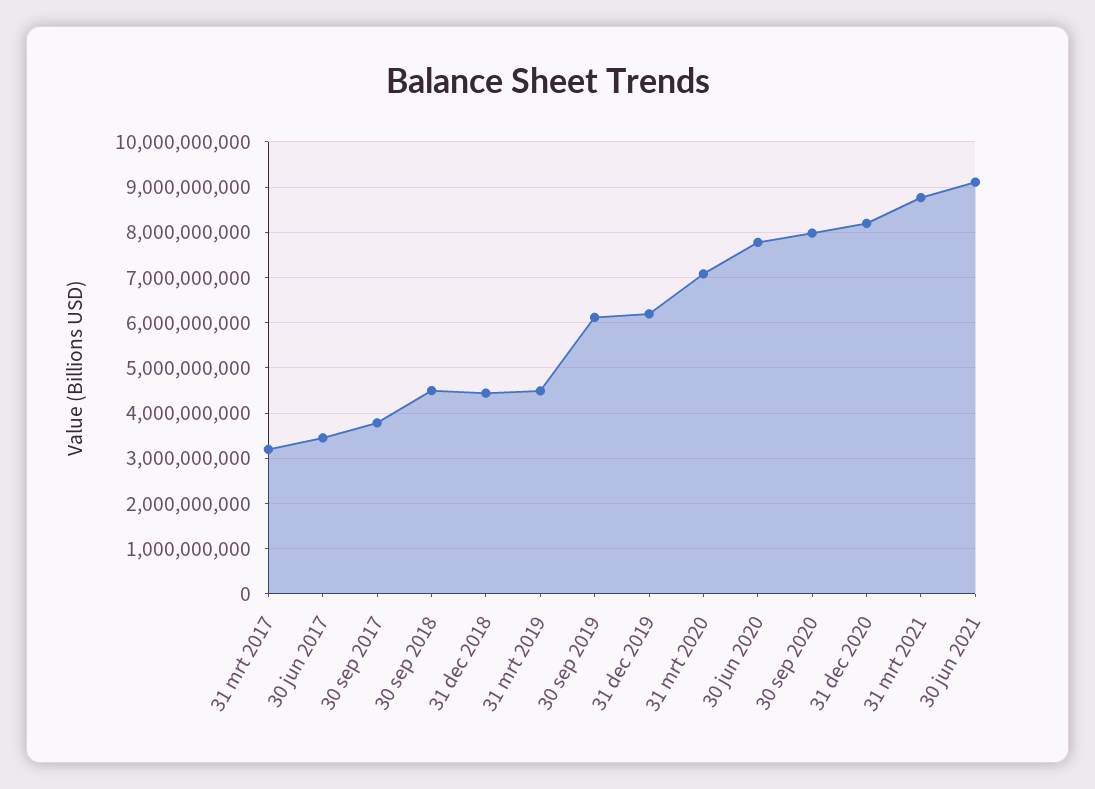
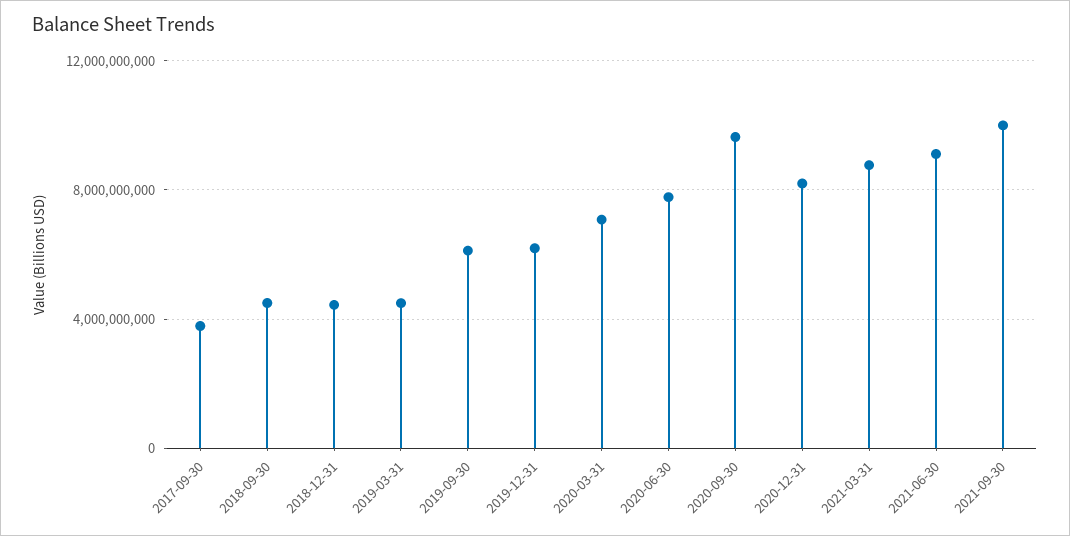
31 mrt 2017: 3200000000 -> none
30 jun 2017: 3400000000 -> none
30 sep 2020: 8000000000 -> 9500000000
2021-09-30: none -> 10000000000

